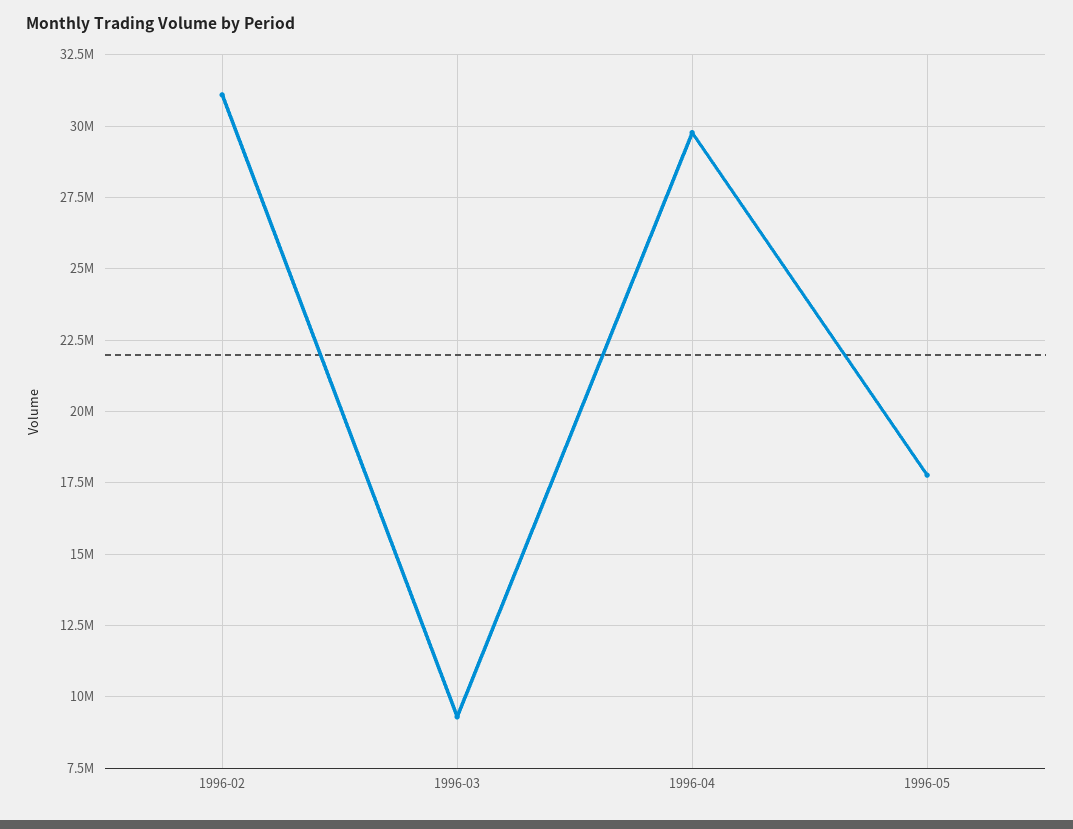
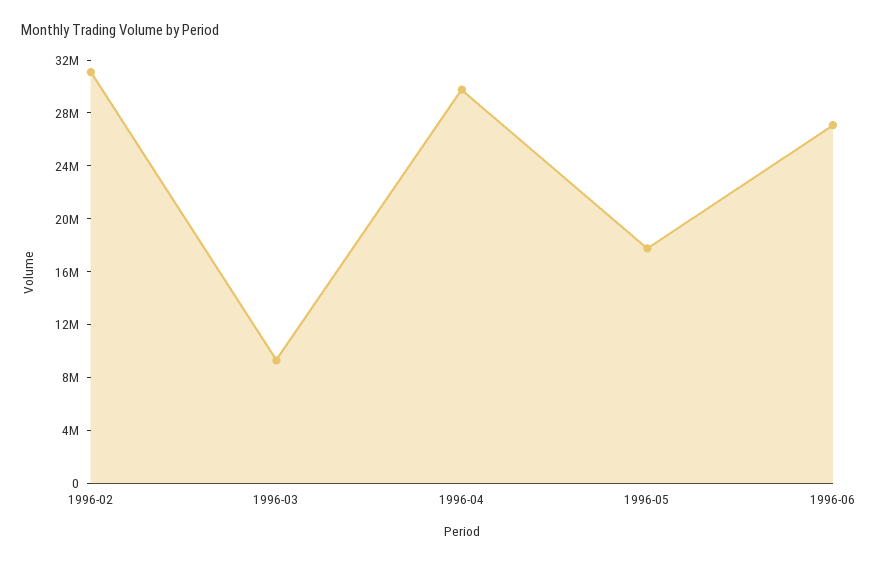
1996-06: none -> 27000000

